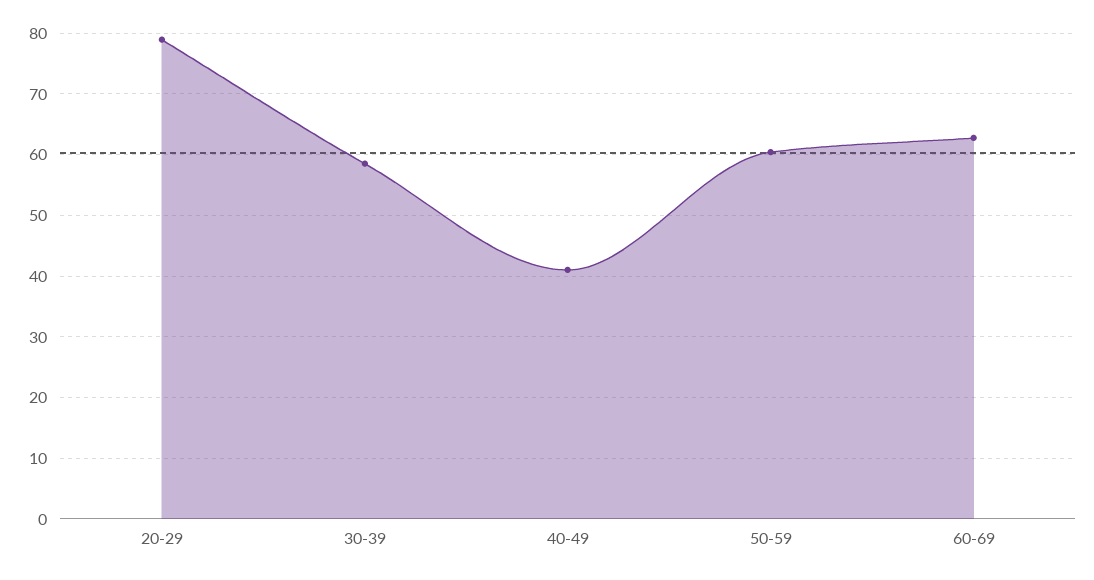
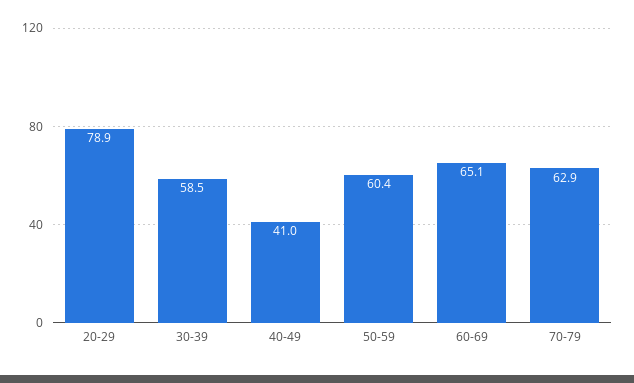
60-69: 63 -> 65.1
70-79: none -> 62.9

